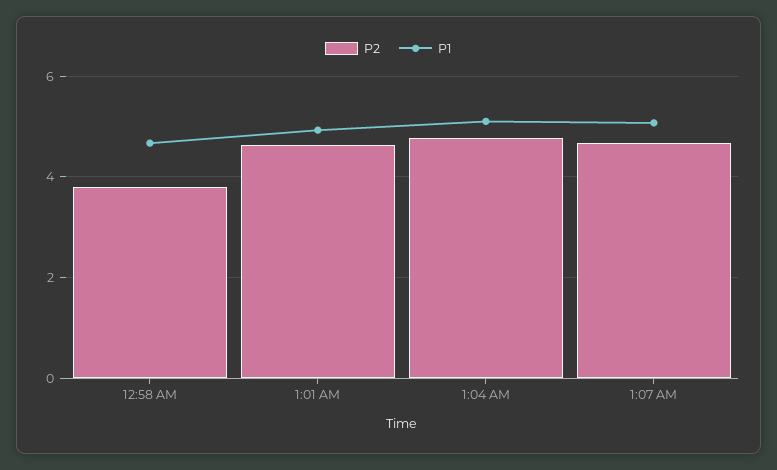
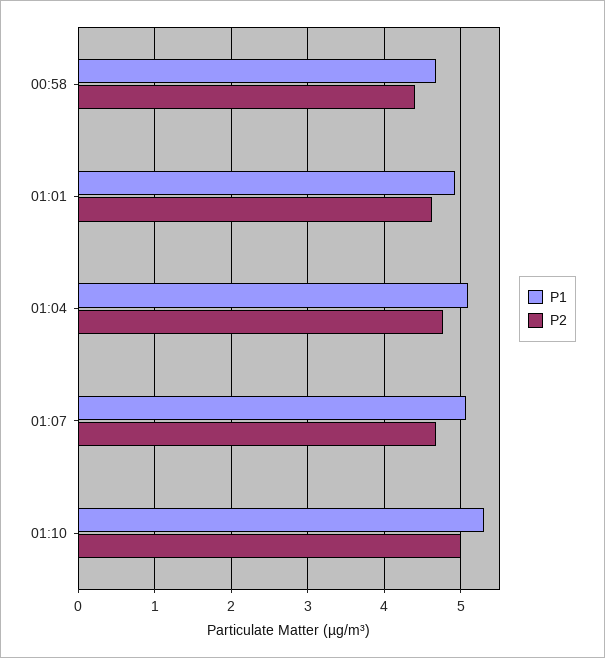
P2, 12:58 AM: 3.8 -> 4.4
P1, 01:10: none -> 5.3
P2, 01:10: none -> 5

